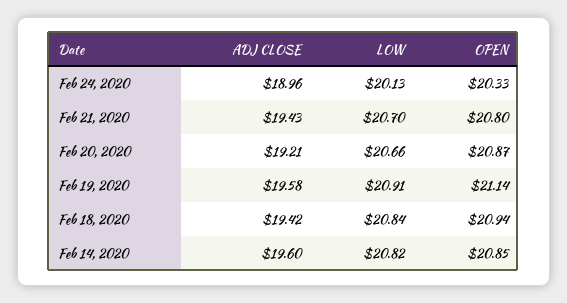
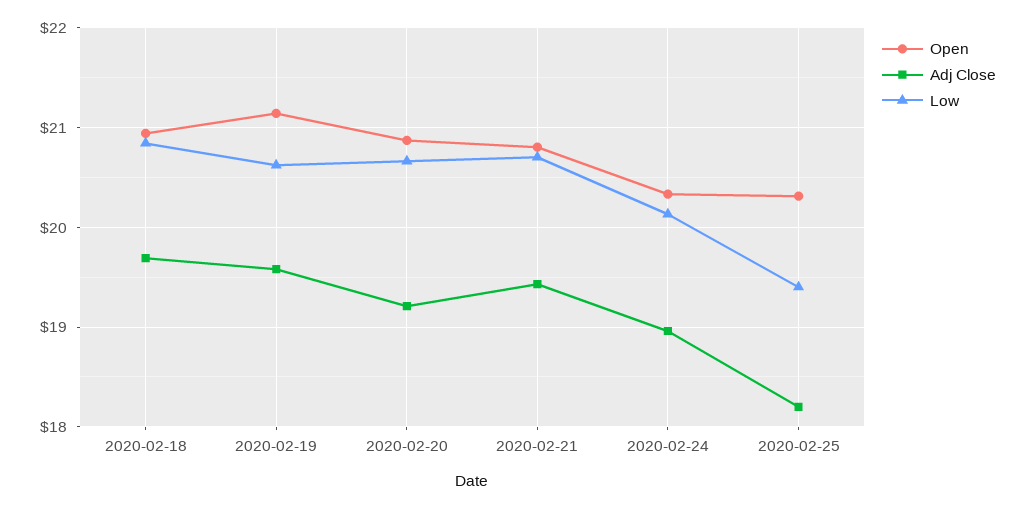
LOW, Feb 19, 2020: 20.91 -> 20.6
ADJ CLOSE, Feb 18, 2020: 19.42 -> 19.7
ADJ CLOSE, Feb 14, 2020: 19.6 -> none
LOW, Feb 14, 2020: 20.82 -> none
OPEN, Feb 14, 2020: 20.85 -> none
OPEN, 2020-02-25: none -> 20.3
ADJ CLOSE, 2020-02-25: none -> 18.2
LOW, 2020-02-25: none -> 19.4

